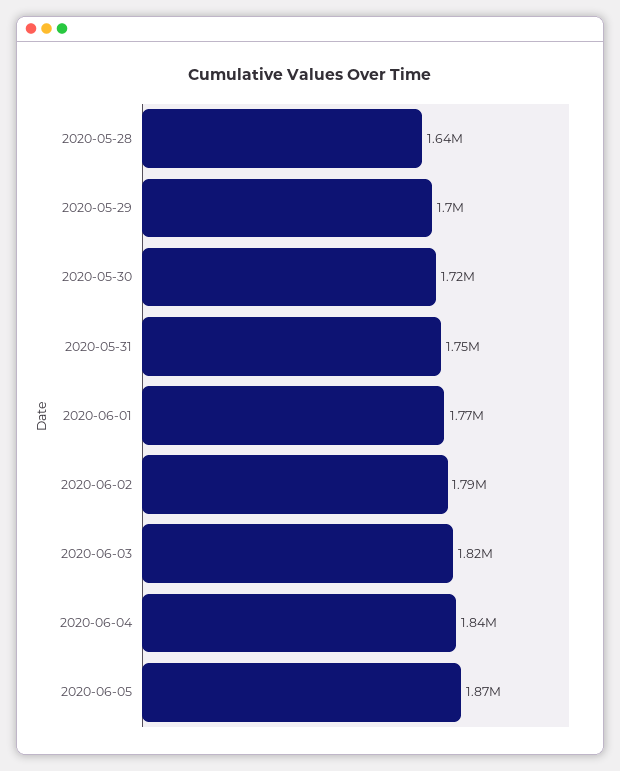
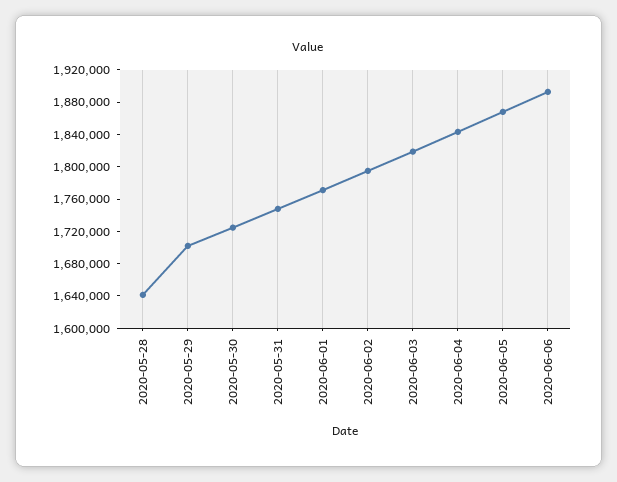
2020-06-06: none -> 1890000

